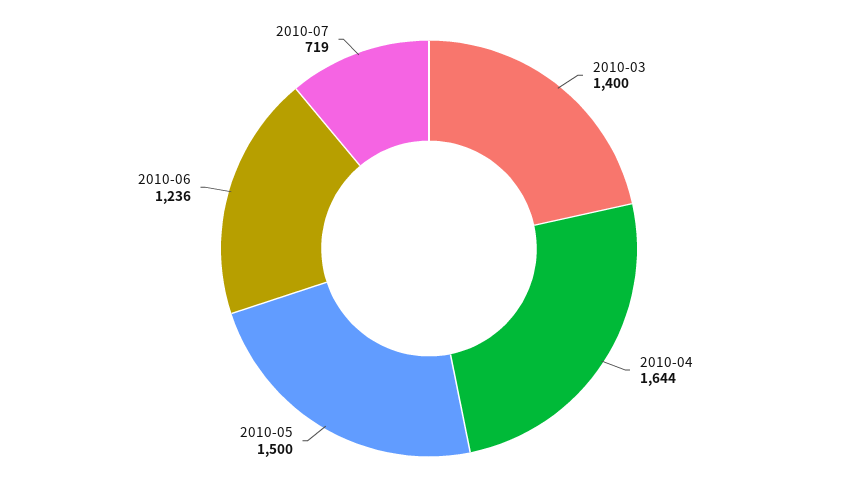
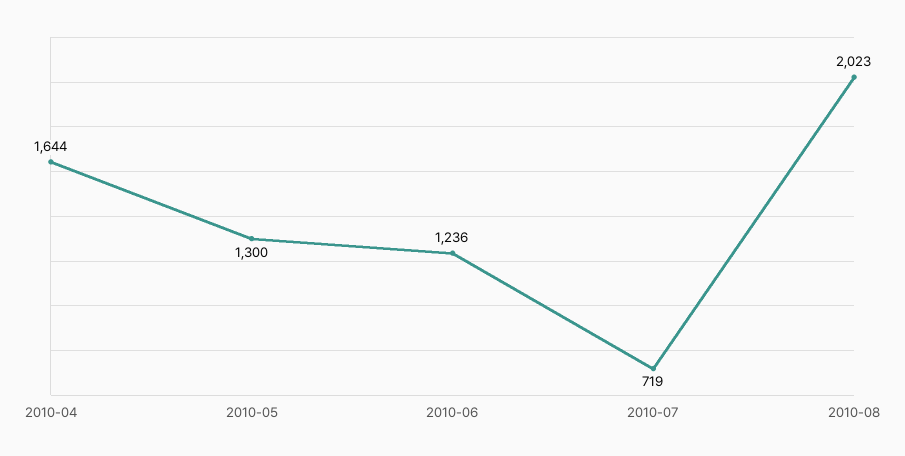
2010-03: 1400 -> none
2010-05: 1500 -> 1300
2010-08: none -> 2023

